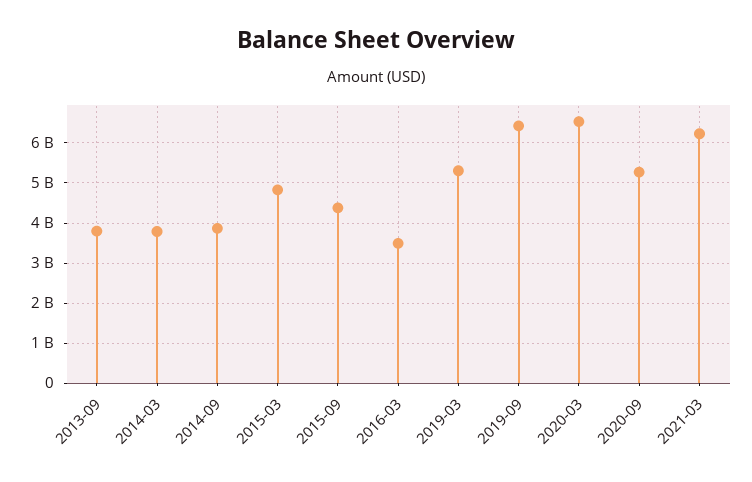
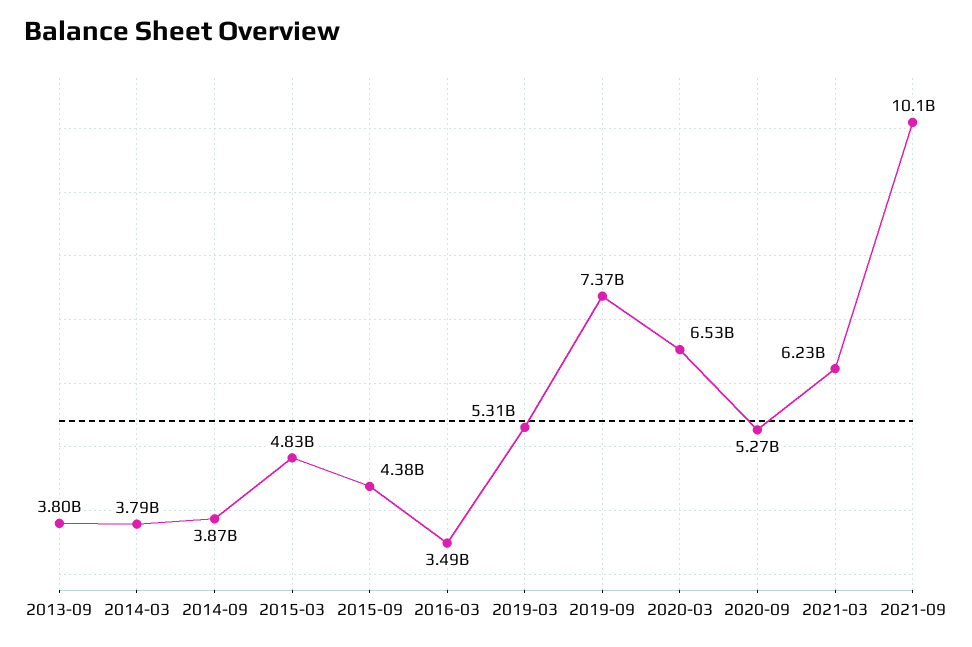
2019-09: 6400000000 -> 7370000000
2021-09: none -> 10100000000

